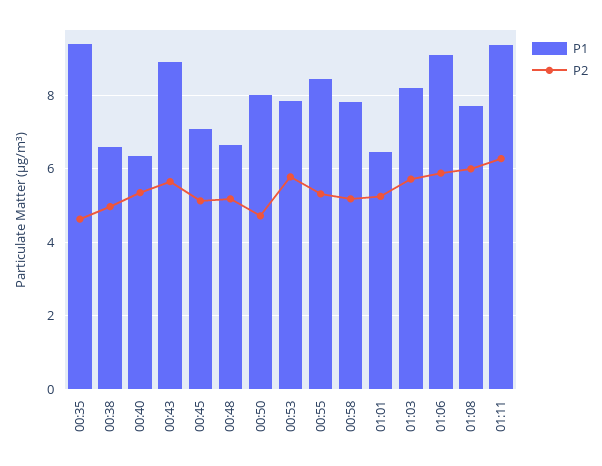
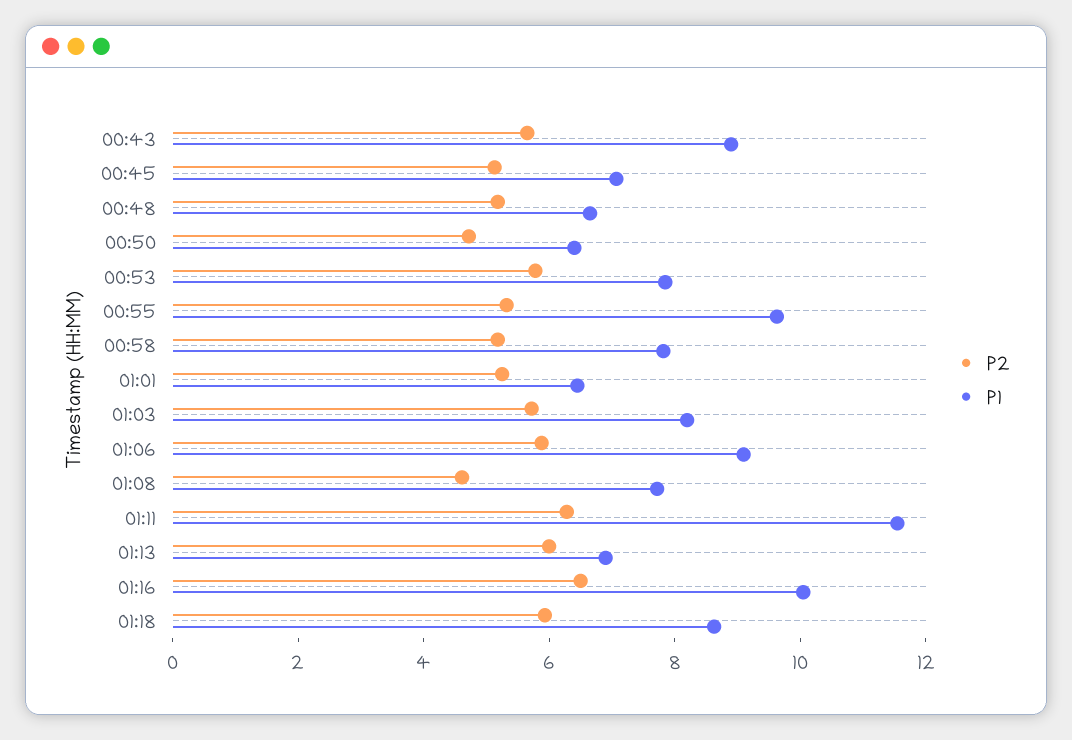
P1, 00:35: 9.4 -> none
P2, 00:35: 4.6 -> none
P1, 00:38: 6.6 -> none
P2, 00:38: 5 -> none
P1, 00:40: 6.4 -> none
P2, 00:40: 5.4 -> none
P1, 00:50: 8 -> 6.5
P1, 00:55: 8.4 -> 9.5
P2, 01:08: 6 -> 4.5
P1, 01:11: 9.4 -> 11.5
P2, 01:13: none -> 6
P1, 01:13: none -> 7
P2, 01:16: none -> 6.5
P1, 01:16: none -> 10
P2, 01:18: none -> 6
P1, 01:18: none -> 8.5

